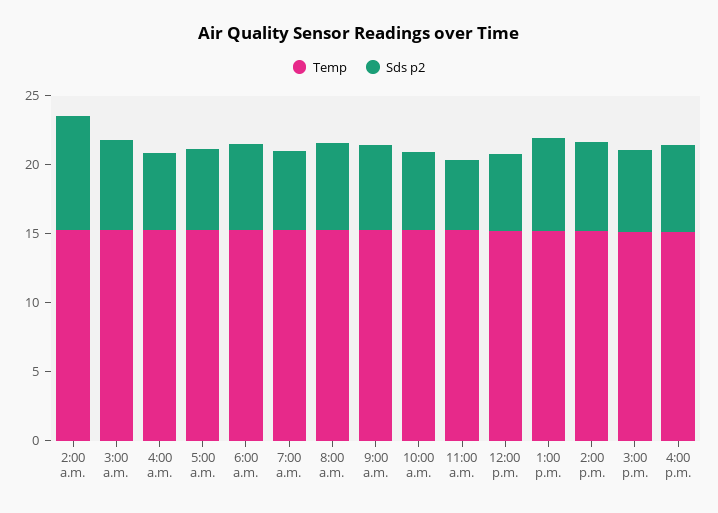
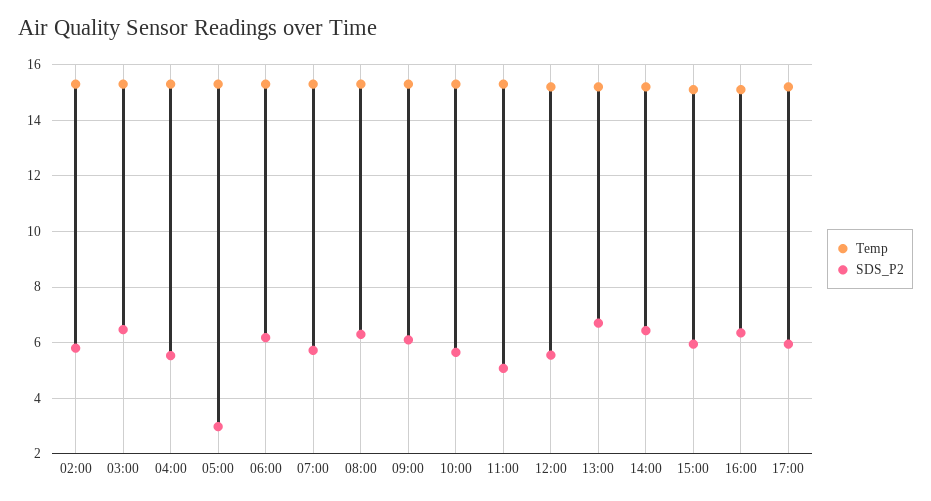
Sds p2, 2:00 a.m.: 8 -> 5.75
Sds p2, 5:00 a.m.: 6 -> 3
Temp, 17:00: none -> 15.25
Sds p2, 17:00: none -> 6

